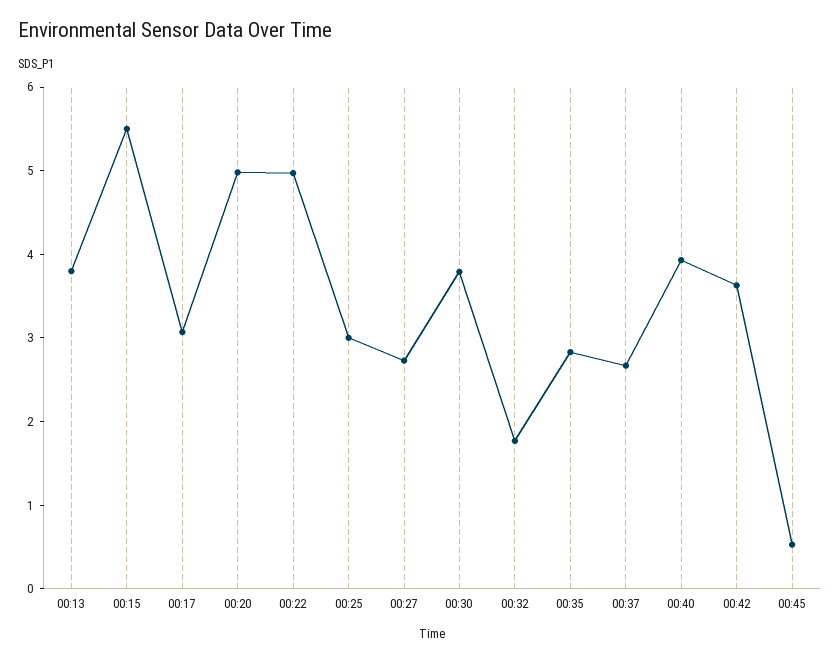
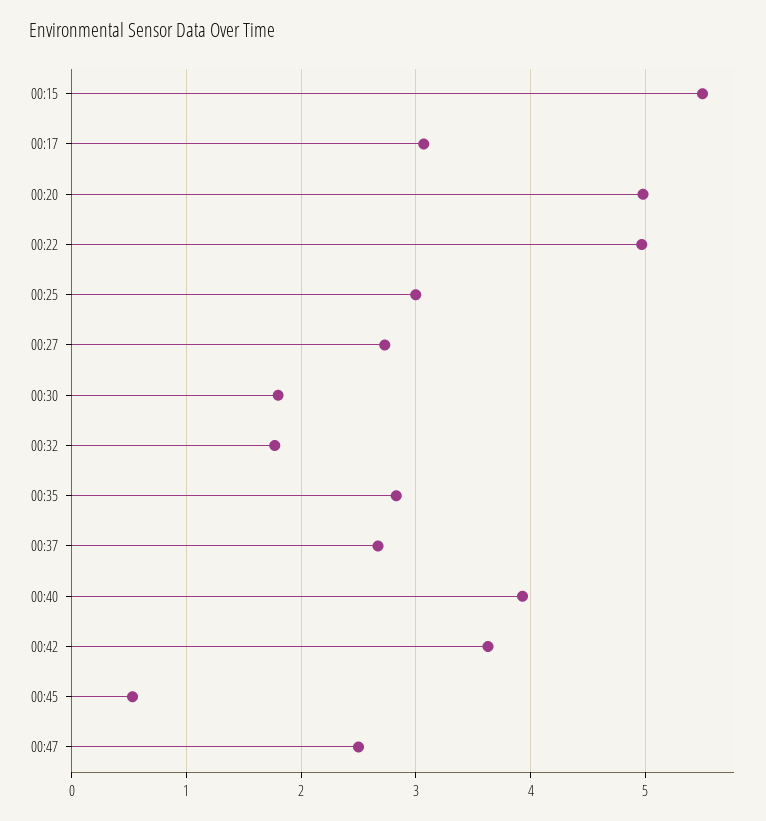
00:13: 3.8 -> none
00:30: 3.8 -> 1.8
00:47: none -> 2.5

